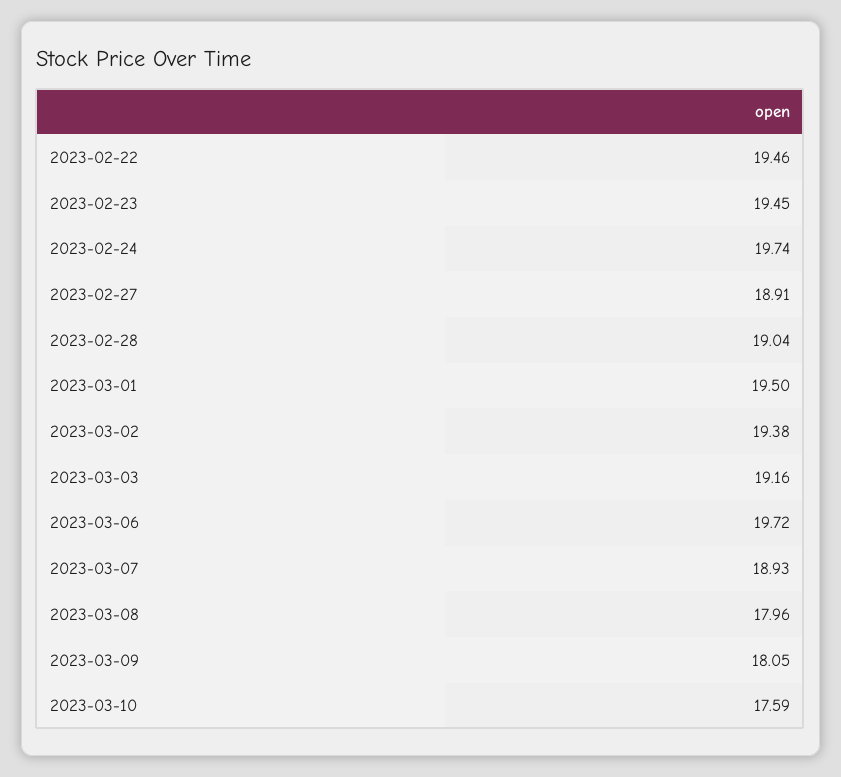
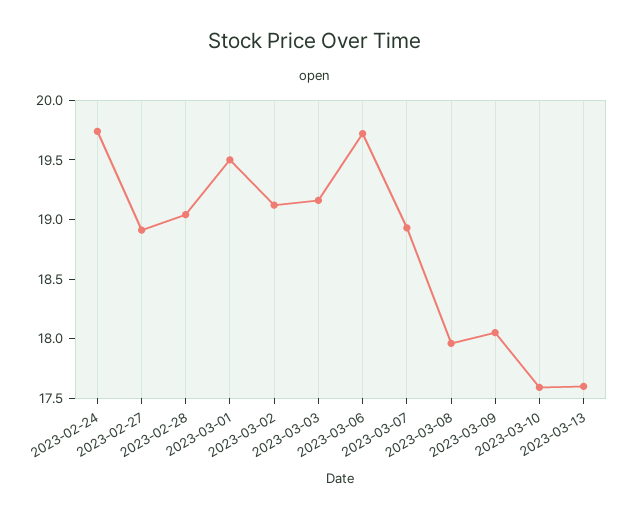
2023-02-22: 19.46 -> none
2023-02-23: 19.45 -> none
2023-03-02: 19.38 -> 19.1
2023-03-13: none -> 17.6

